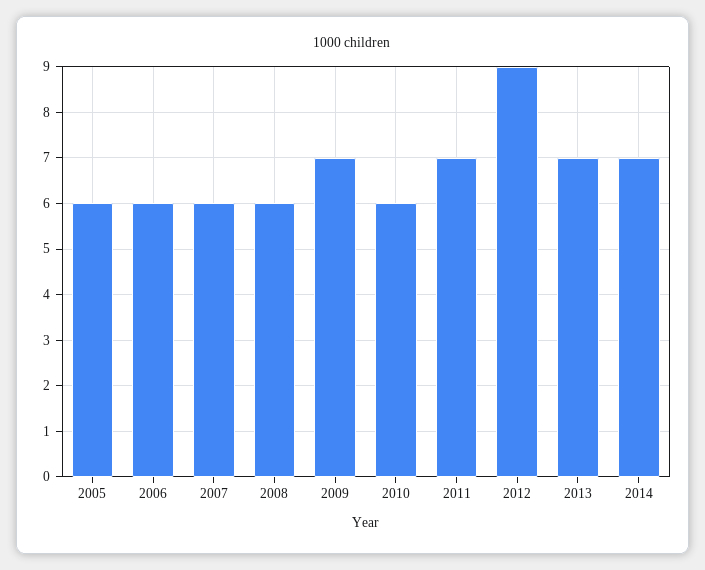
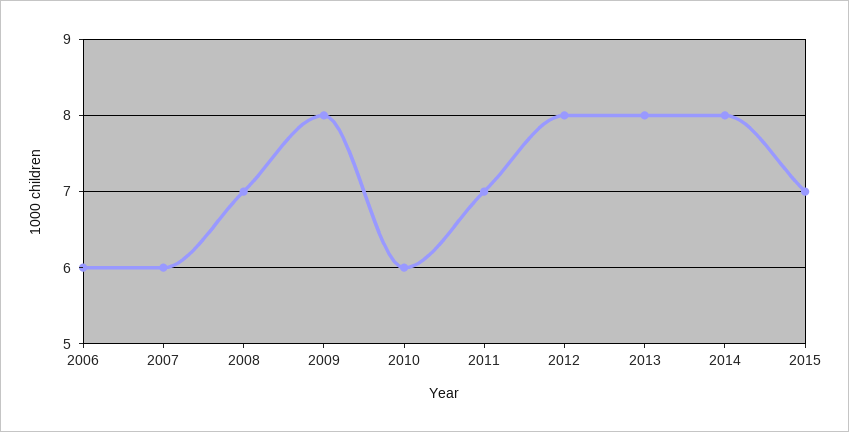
2005: 6 -> none
2008: 6 -> 7
2009: 7 -> 8
2012: 9 -> 8
2013: 7 -> 8
2014: 7 -> 8
2015: none -> 7

